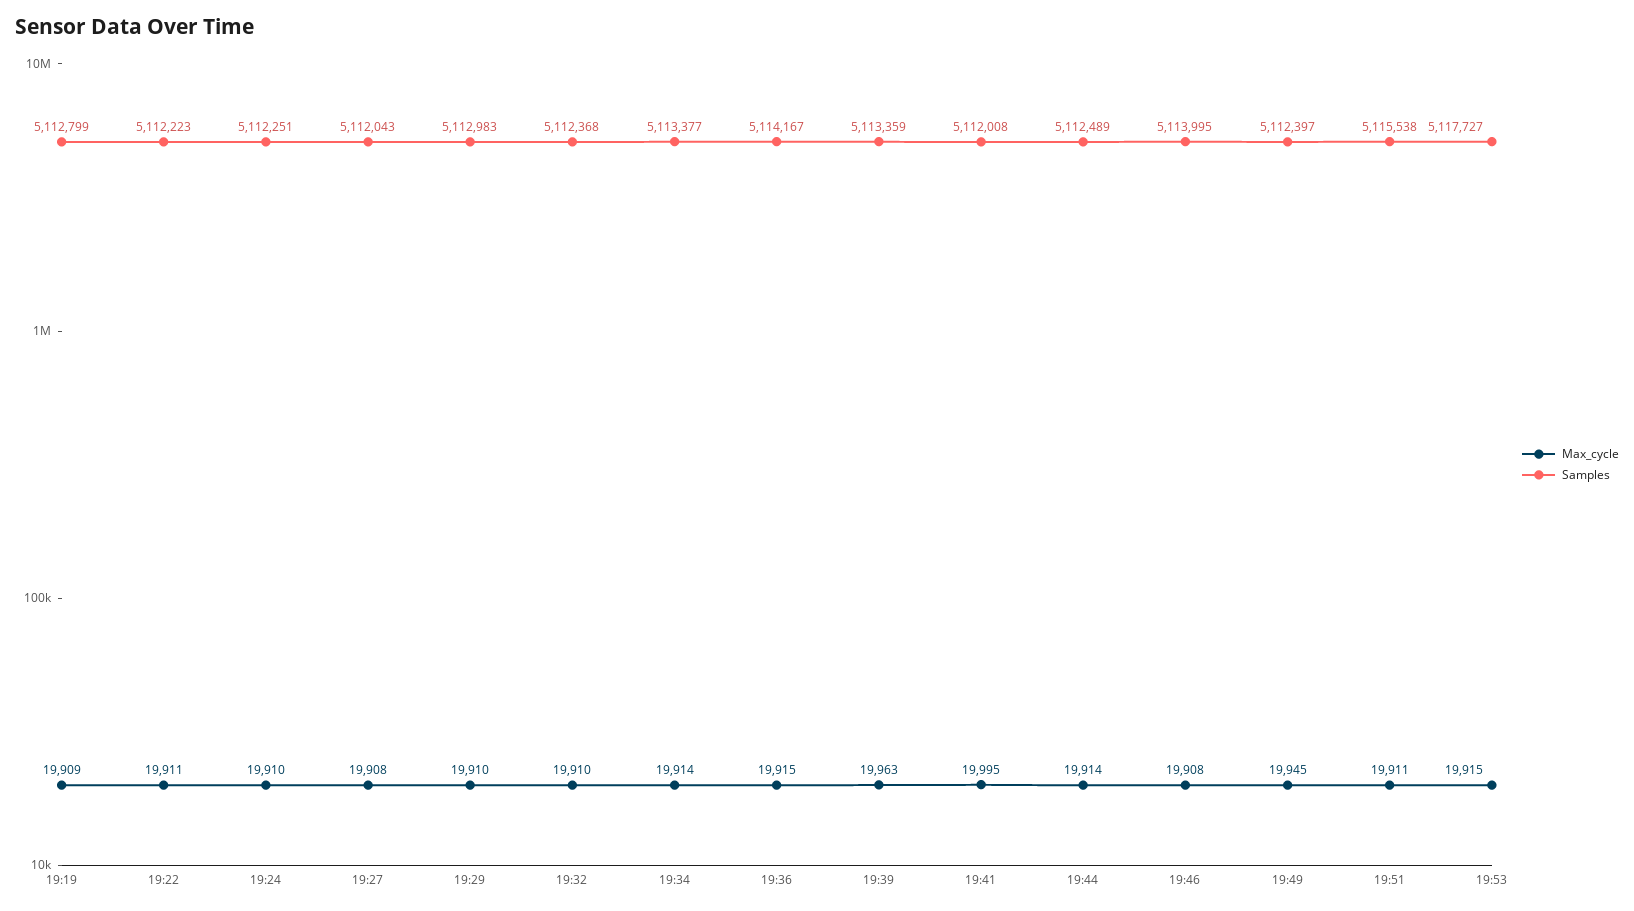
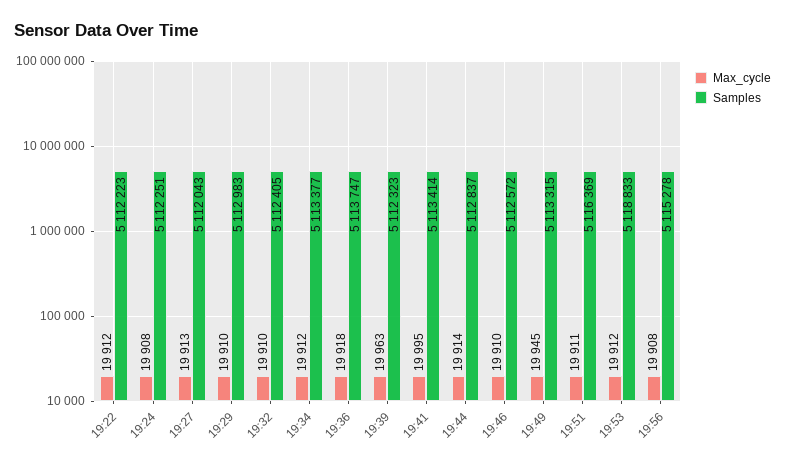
Max_cycle, 19:19: 19909 -> none
Samples, 19:19: 5112799 -> none
Max_cycle, 19:22: 19911 -> 19912
Max_cycle, 19:24: 19910 -> 19908
Max_cycle, 19:27: 19908 -> 19913
Samples, 19:32: 5112368 -> 5112405
Max_cycle, 19:34: 19914 -> 19912
Max_cycle, 19:36: 19915 -> 19918
Samples, 19:36: 5114167 -> 5113747
Samples, 19:39: 5113359 -> 5112323
Samples, 19:41: 5112008 -> 5113414
Samples, 19:44: 5112489 -> 5112837
Max_cycle, 19:46: 19908 -> 19910
Samples, 19:46: 5113995 -> 5112572
Samples, 19:49: 5112397 -> 5113315
Samples, 19:51: 5115538 -> 5116369
Max_cycle, 19:53: 19915 -> 19912
Samples, 19:53: 5117727 -> 5118833
Max_cycle, 19:56: none -> 19908
Samples, 19:56: none -> 5115278

